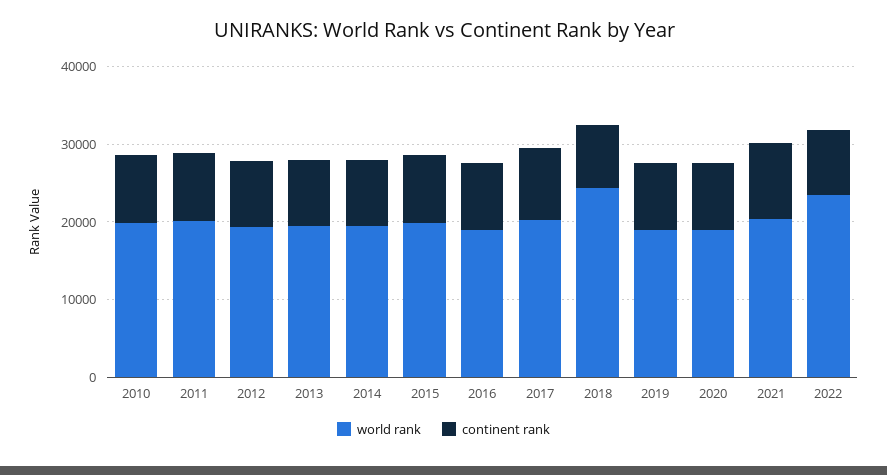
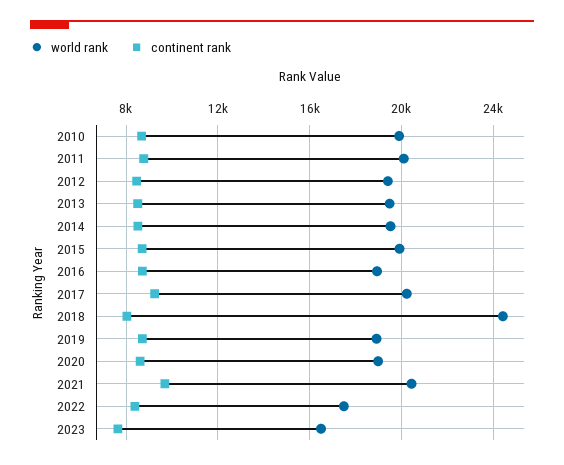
world rank, 2022: 24000 -> 17500
world rank, 2023: none -> 16500
continent rank, 2023: none -> 7500

